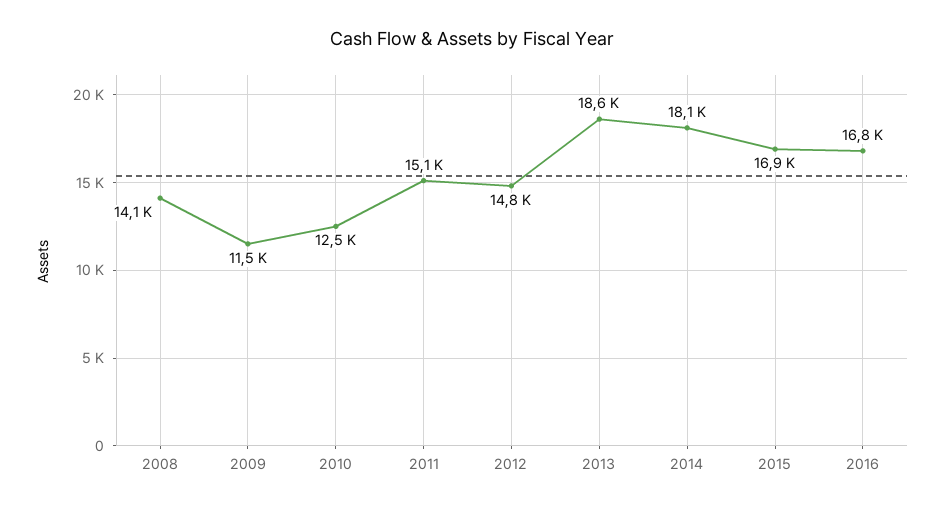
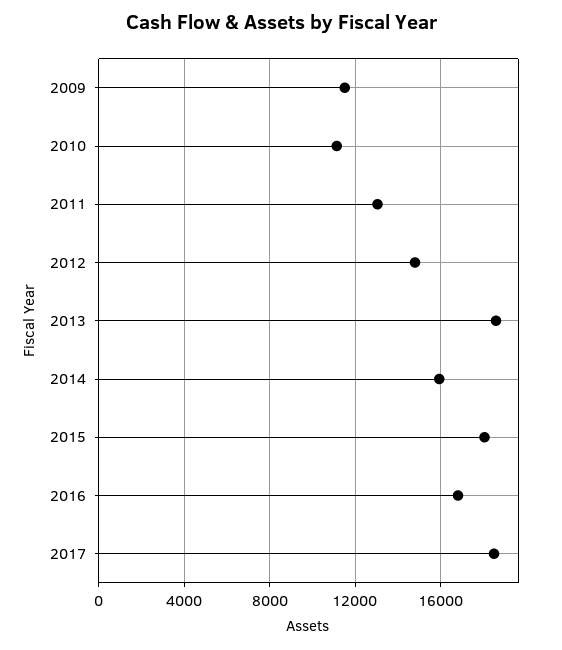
2008: 14100 -> none
2010: 12500 -> 11000
2011: 15100 -> 13000
2014: 18100 -> 16000
2015: 16900 -> 18000
2017: none -> 18500

